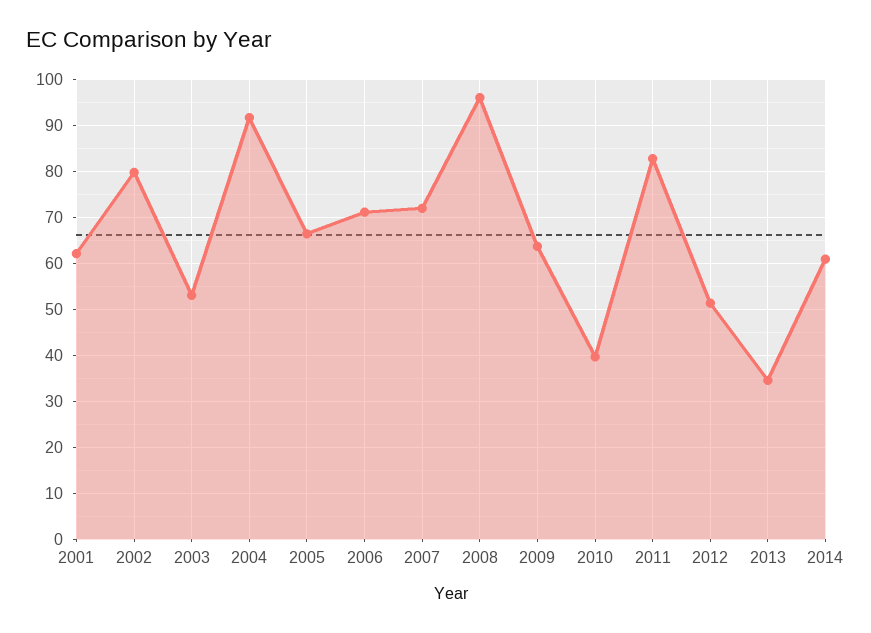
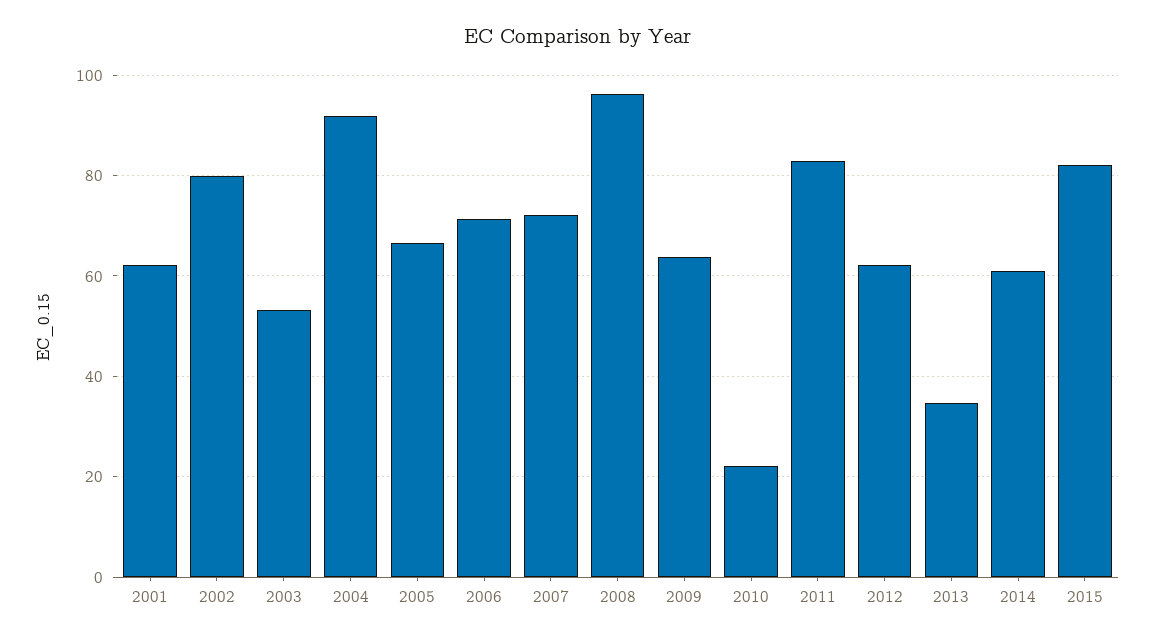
2010: 40 -> 22
2012: 52 -> 62
2015: none -> 82

